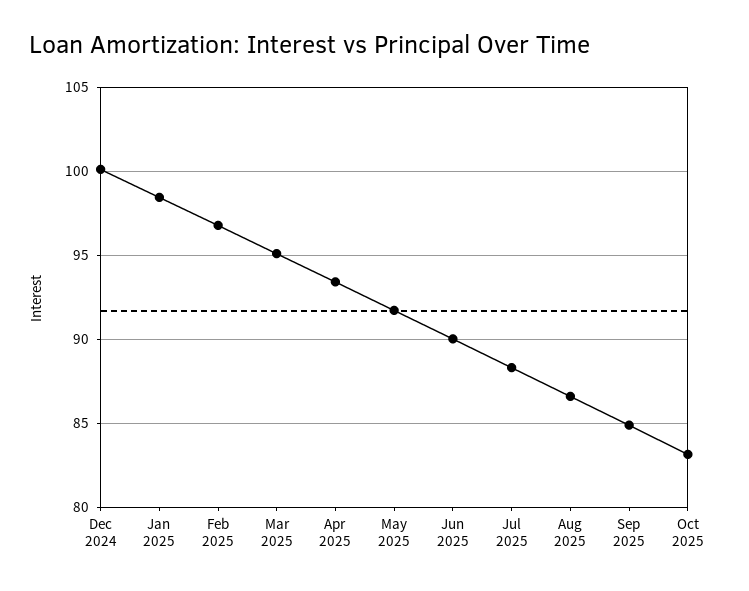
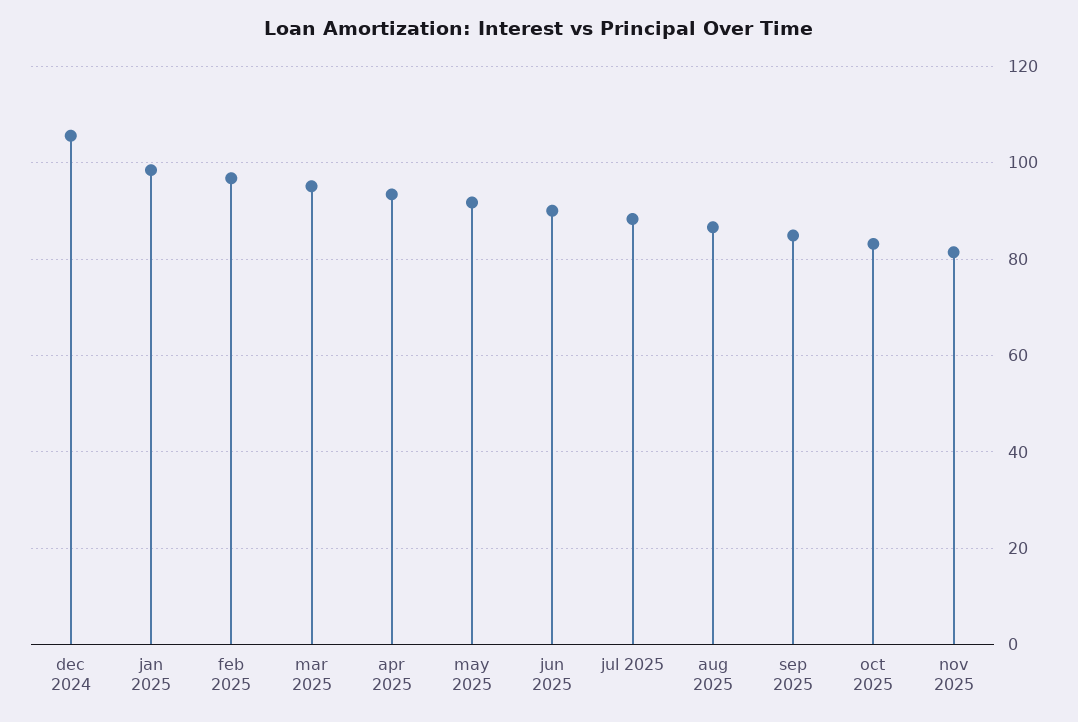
Dec 2024: 100 -> 106
nov 2025: none -> 82

